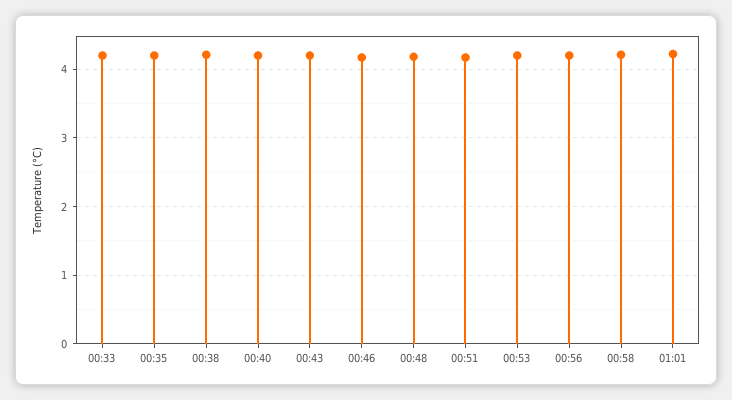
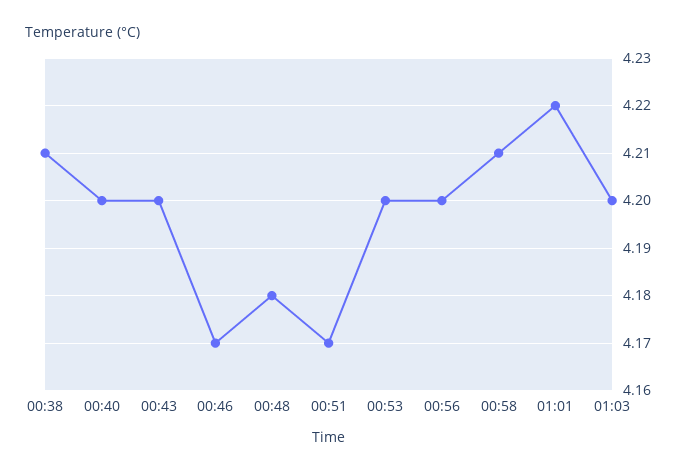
00:33: 4.2 -> none
00:35: 4.2 -> none
01:03: none -> 4.2

